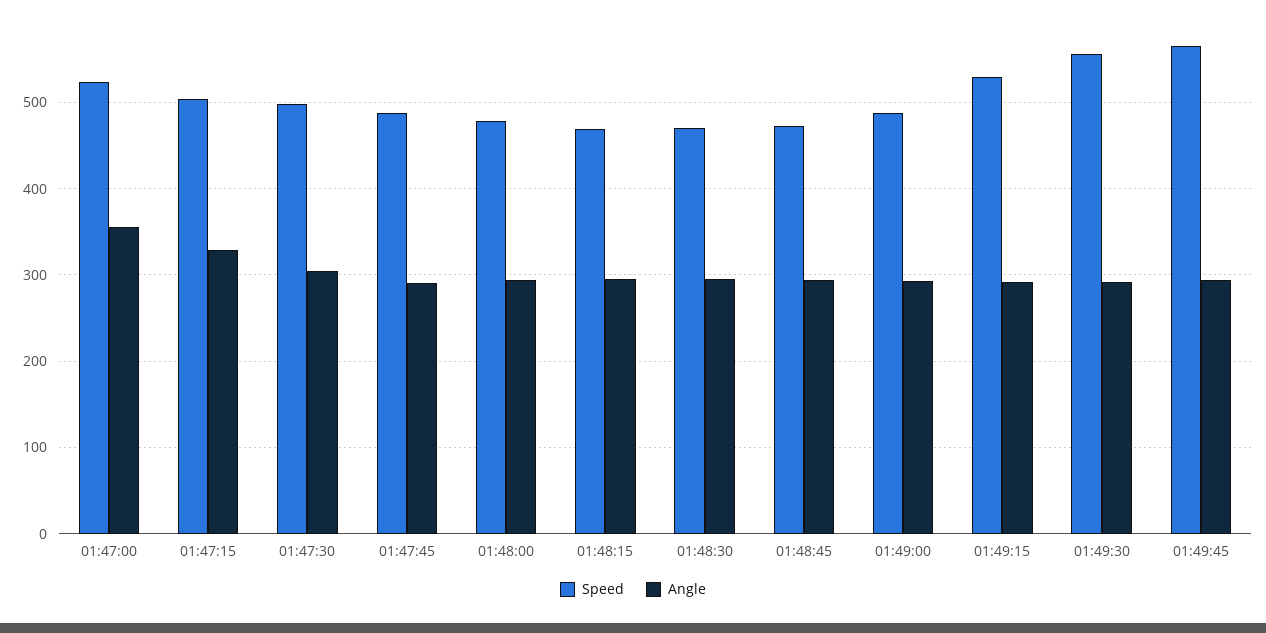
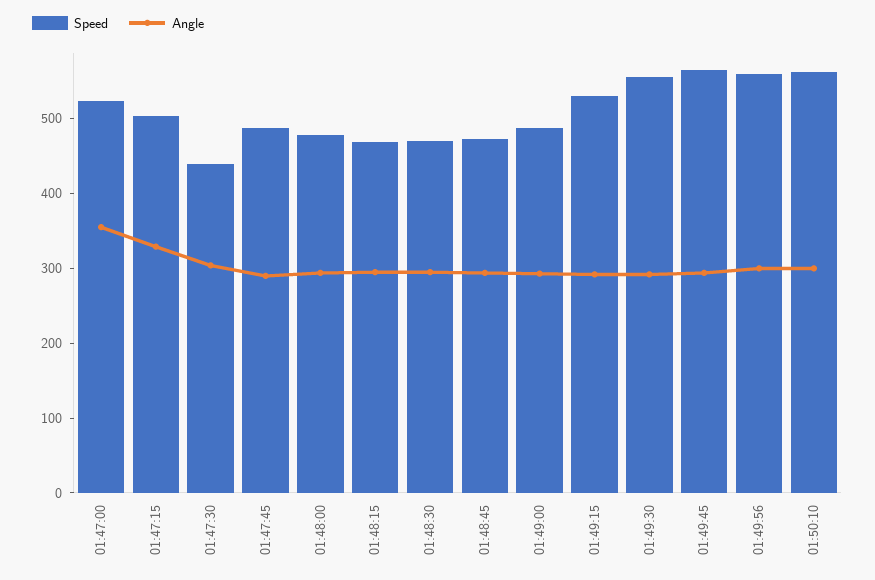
Speed, 01:47:30: 500 -> 440
Speed, 01:49:56: none -> 560
Angle, 01:49:56: none -> 300
Speed, 01:50:10: none -> 560
Angle, 01:50:10: none -> 300

